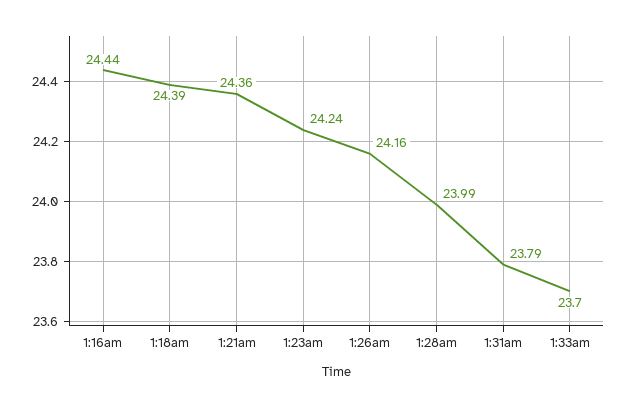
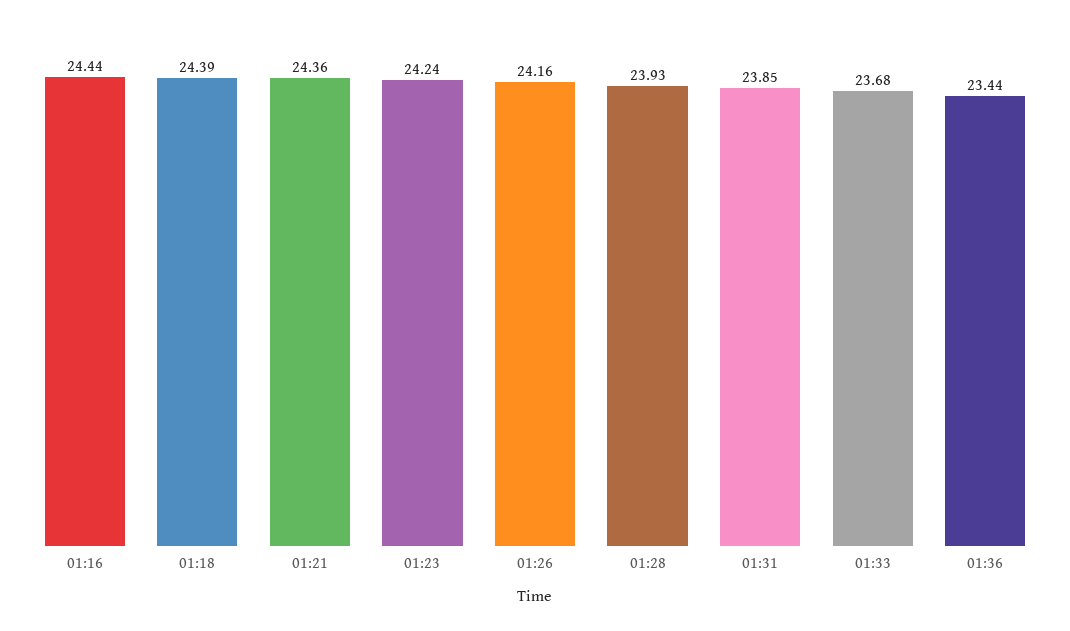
1:28am: 23.99 -> 23.93
1:31am: 23.79 -> 23.85
1:33am: 23.7 -> 23.68
01:36: none -> 23.44

